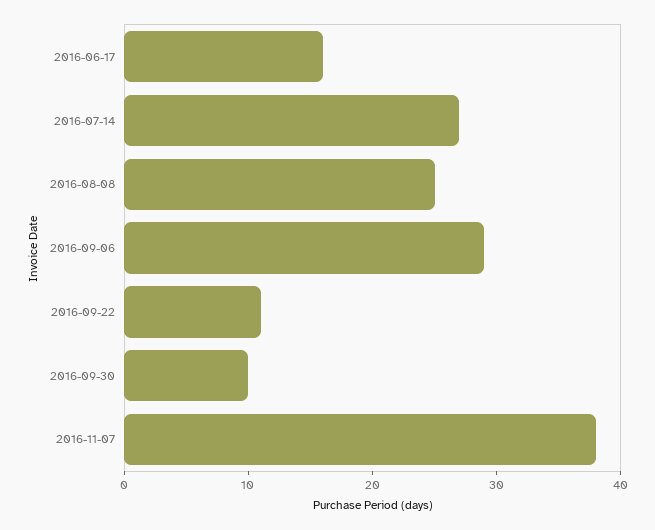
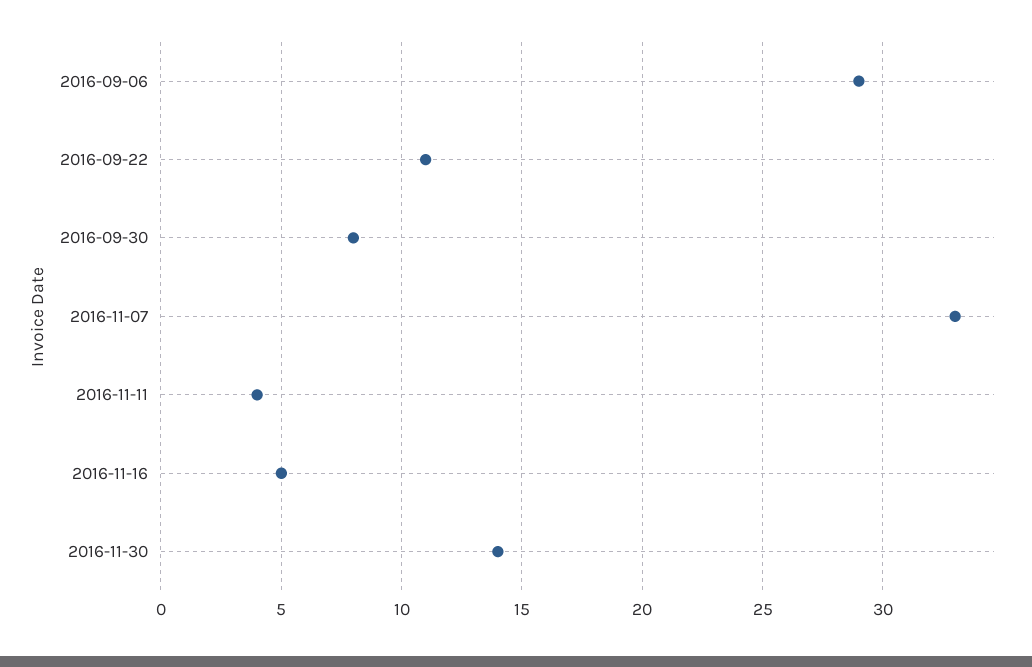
2016-06-17: 16 -> none
2016-07-14: 27 -> none
2016-08-08: 25 -> none
2016-09-30: 10 -> 8
2016-11-07: 38 -> 33
2016-11-11: none -> 4
2016-11-16: none -> 5
2016-11-30: none -> 14

